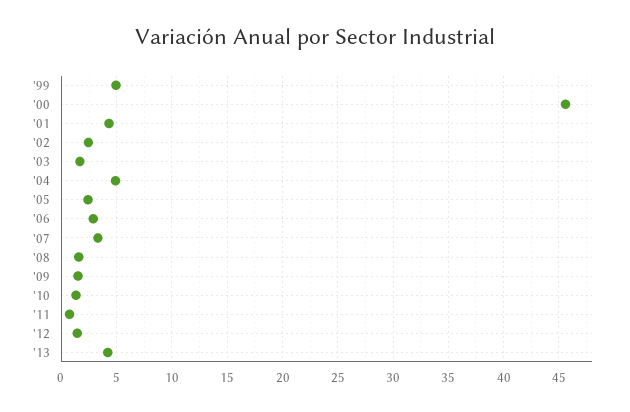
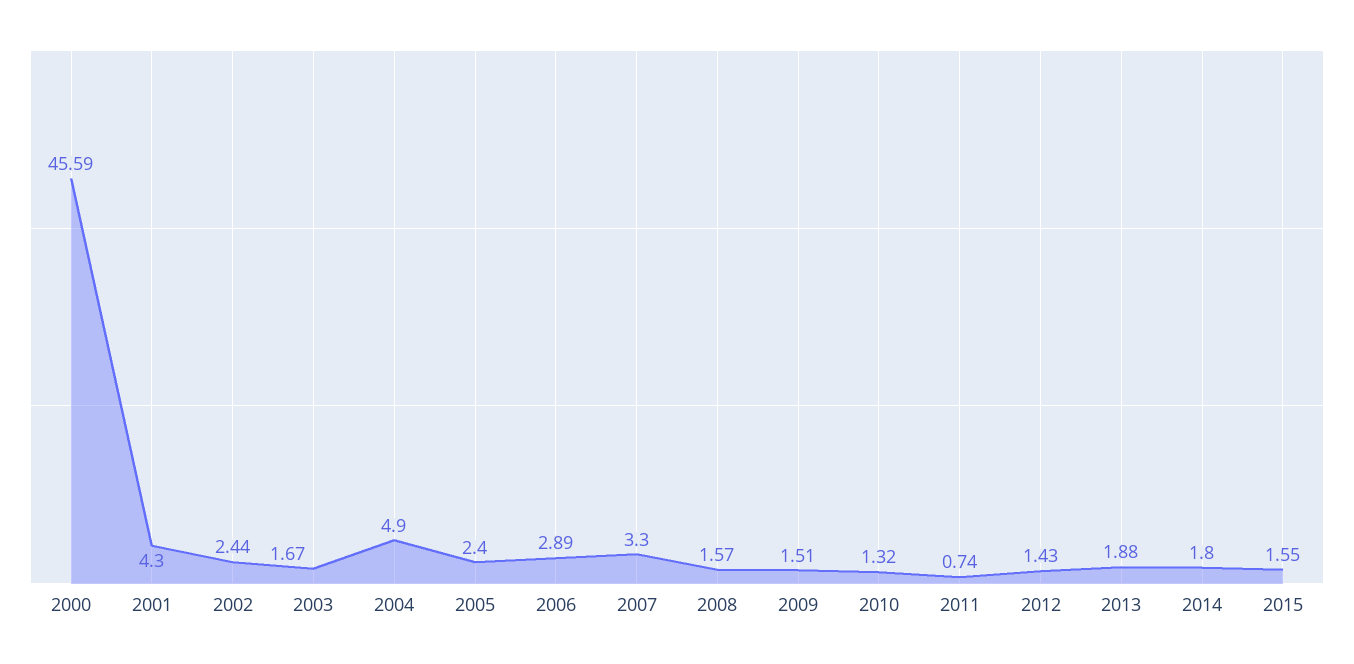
'99: 5 -> none
'13: 4 -> 1.88
2014: none -> 1.8
2015: none -> 1.55

